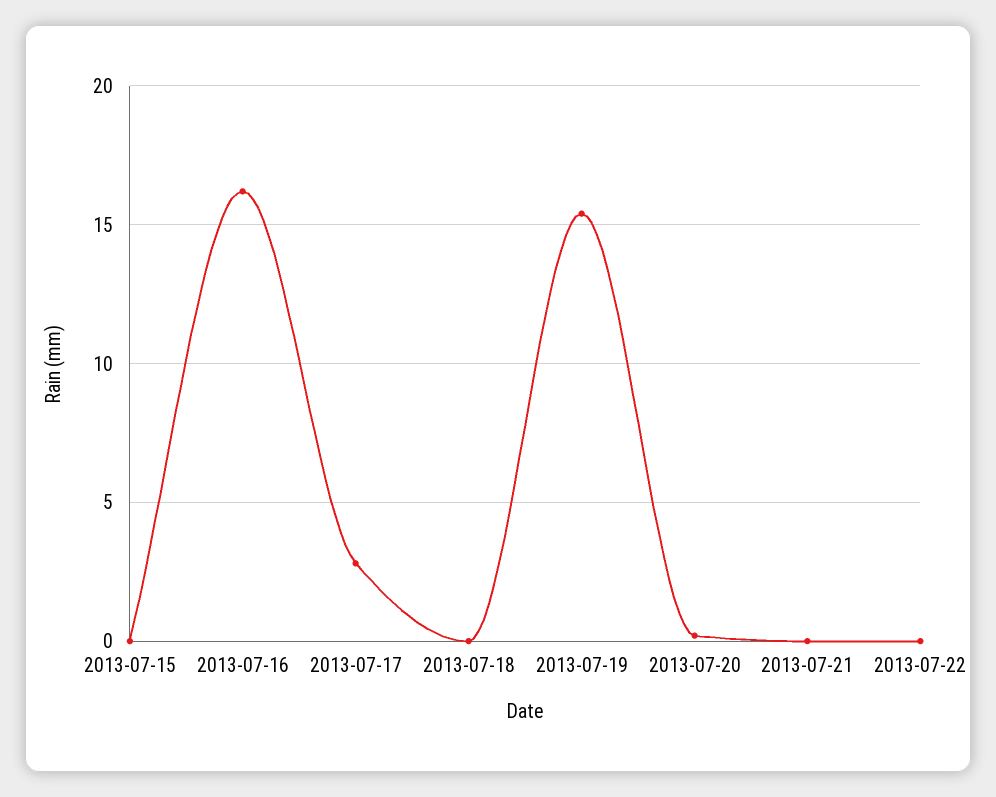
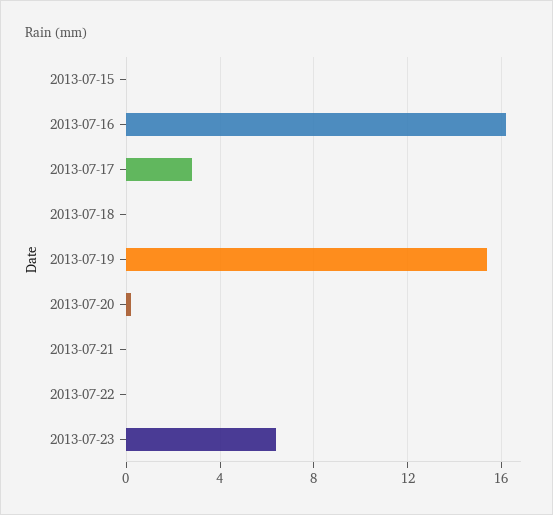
2013-07-23: none -> 6.5

